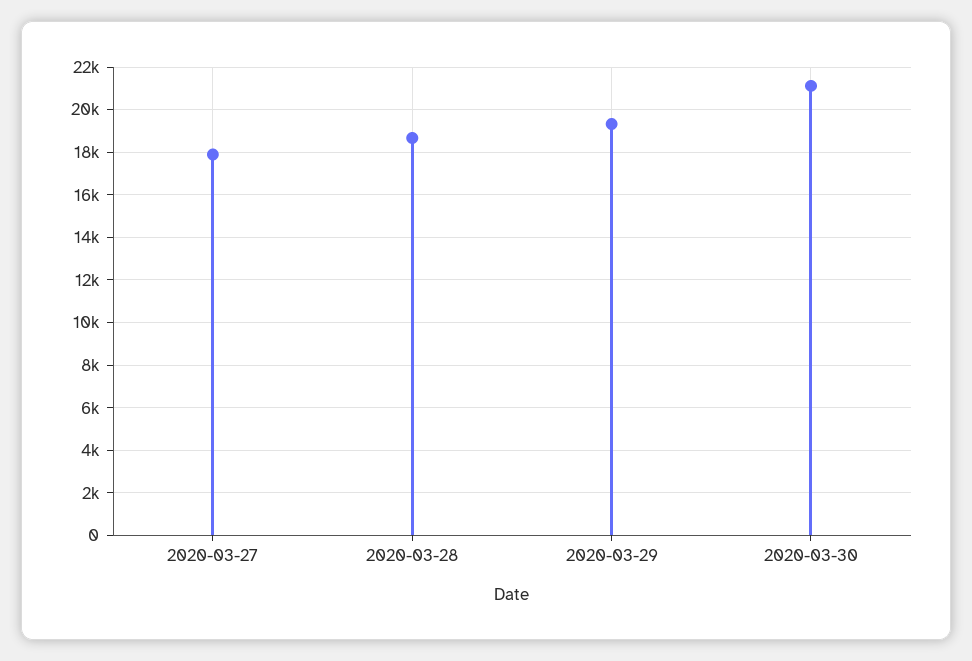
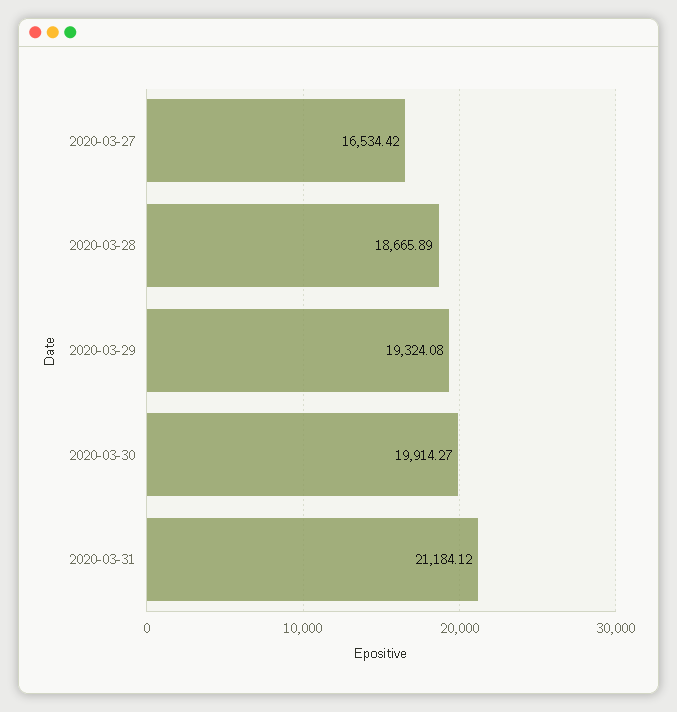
2020-03-27: 18000 -> 16534.42
2020-03-30: 21000 -> 19914.27
2020-03-31: none -> 21184.12

